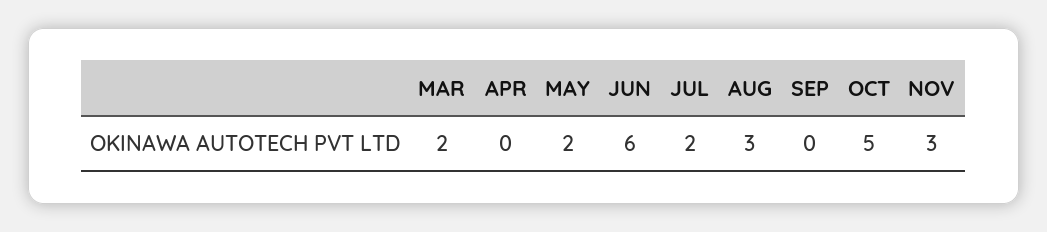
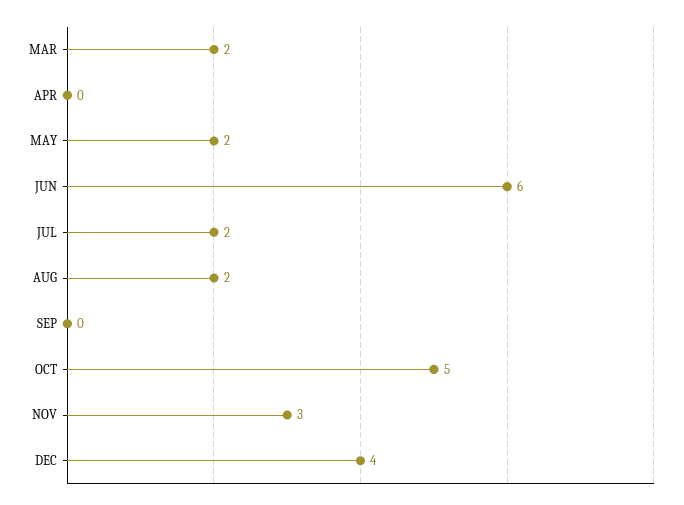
AUG: 3 -> 2
DEC: none -> 4

